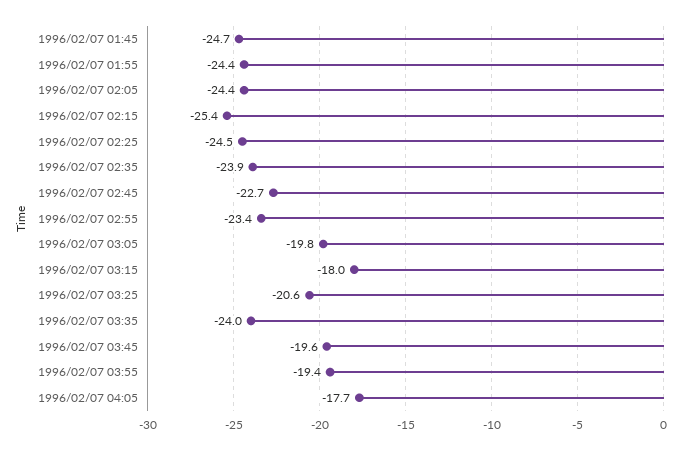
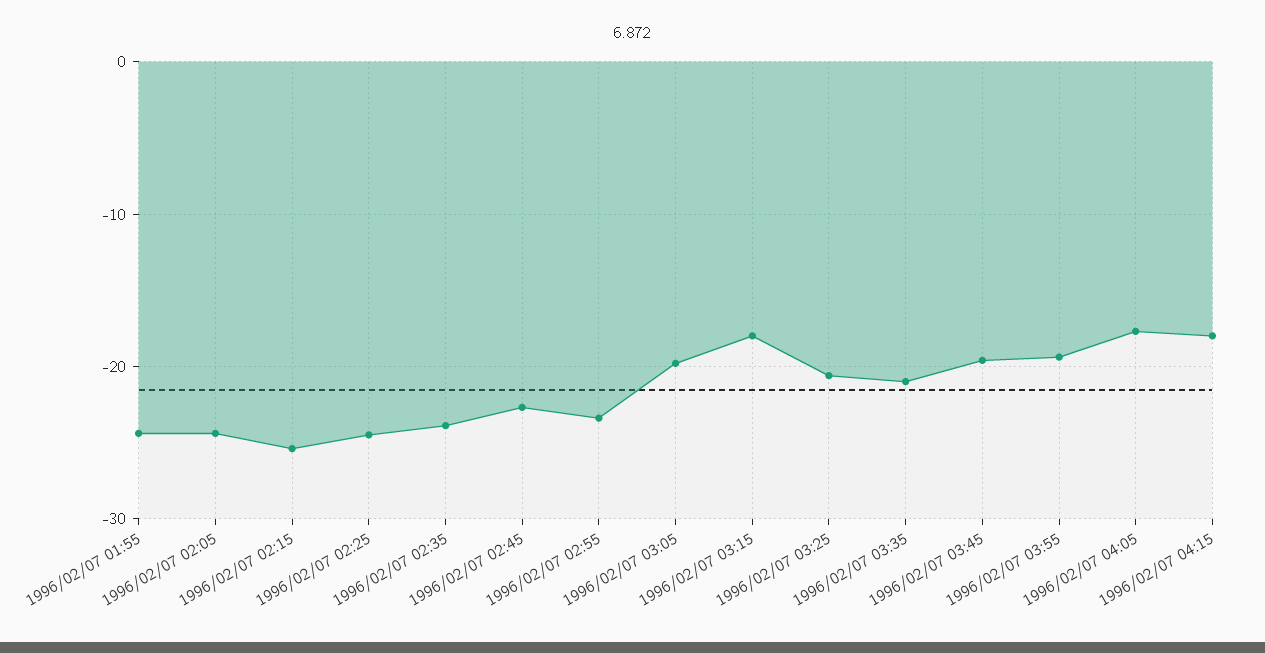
1996/02/07 01:45: -24.7 -> none
1996/02/07 03:35: -24 -> -21
1996/02/07 04:15: none -> -18

